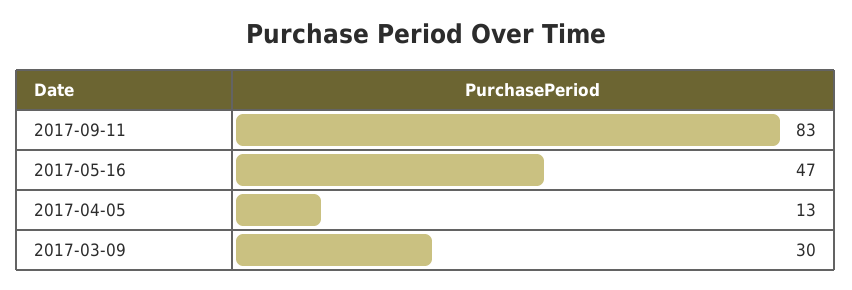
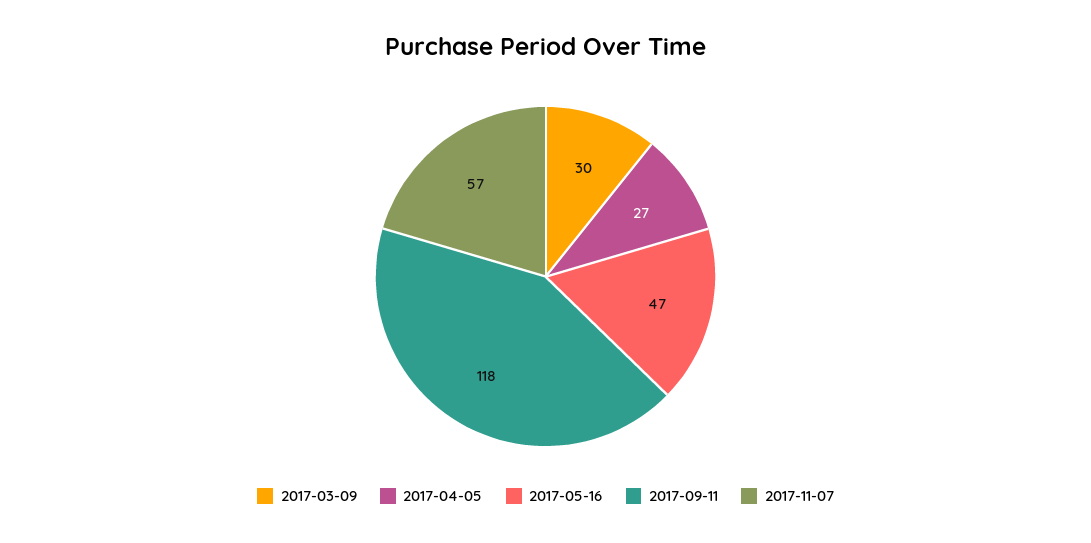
2017-09-11: 83 -> 118
2017-04-05: 13 -> 27
2017-11-07: none -> 57

